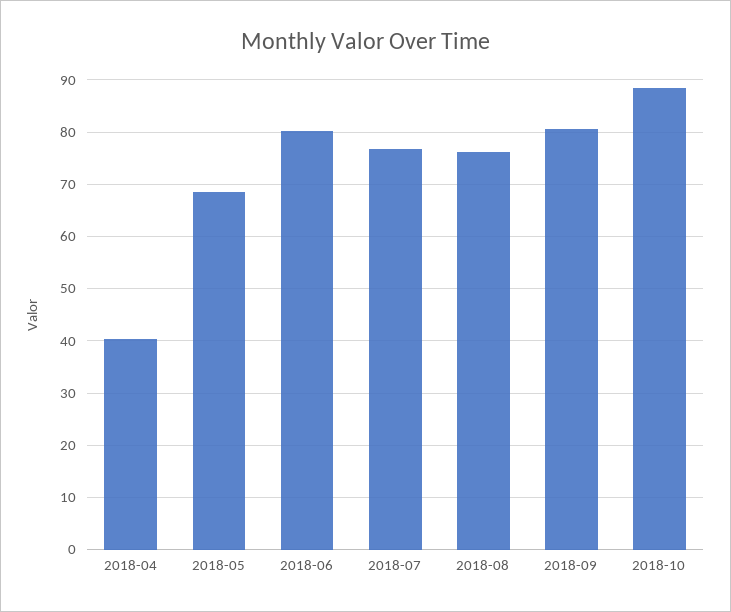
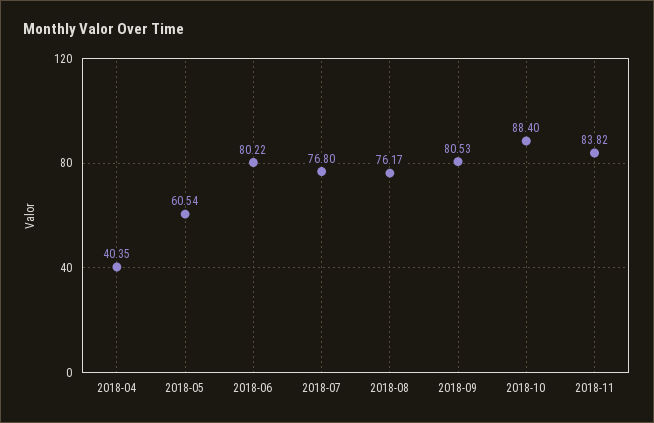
2018-05: 68 -> 60.54
2018-11: none -> 83.82

